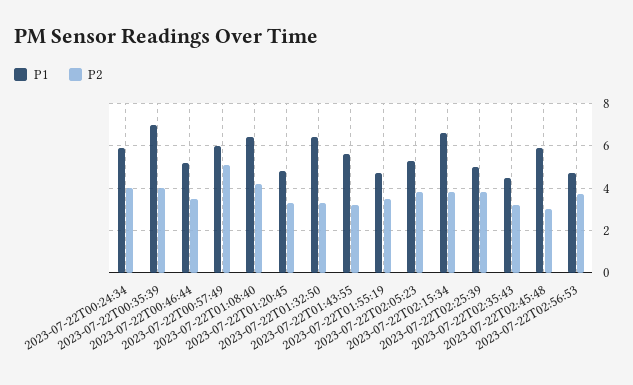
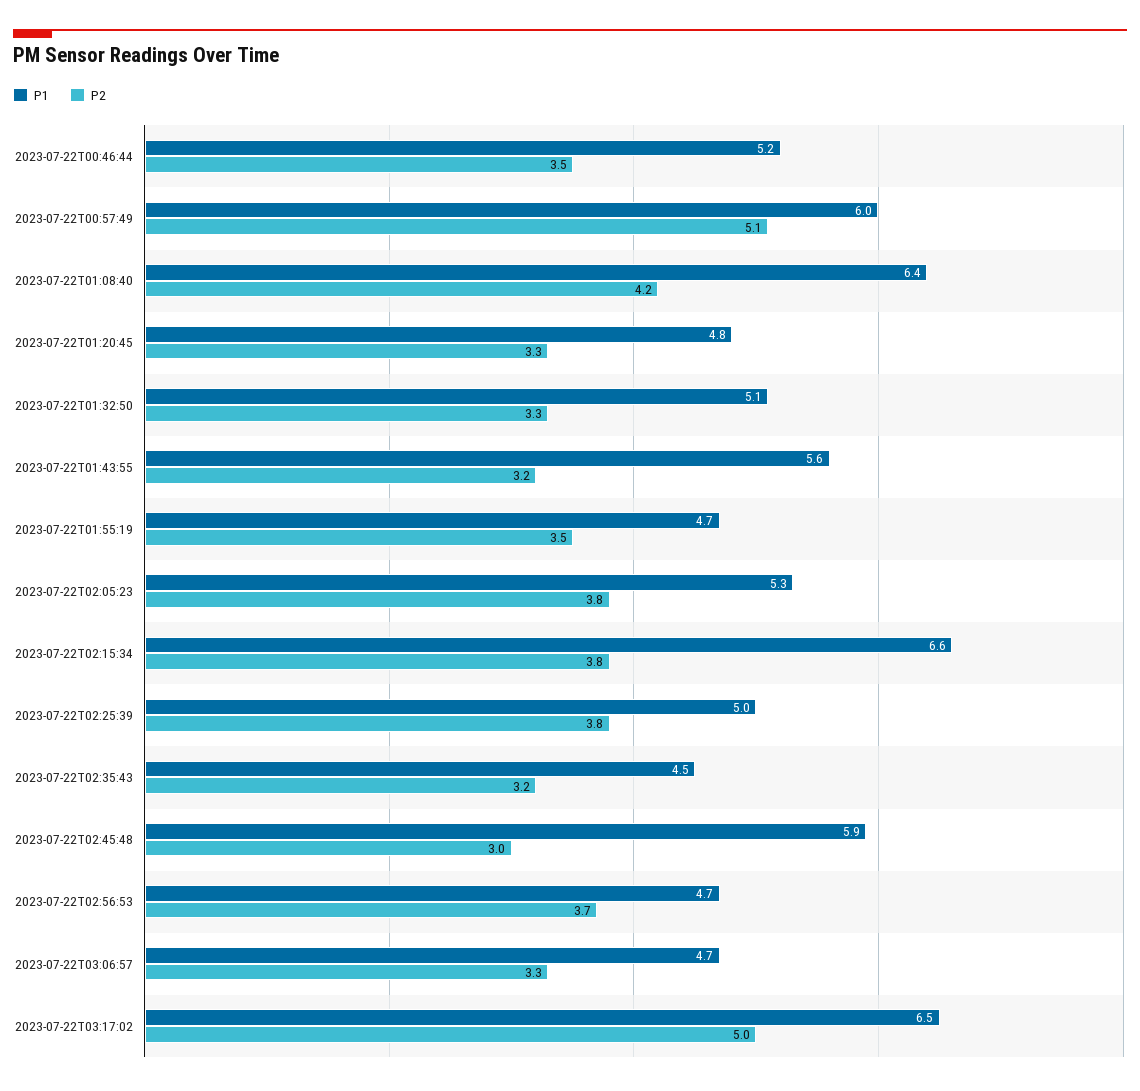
P1, 2023-07-22T00:24:34: 6 -> none
P2, 2023-07-22T00:24:34: 4 -> none
P1, 2023-07-22T00:35:39: 7 -> none
P2, 2023-07-22T00:35:39: 4 -> none
P1, 2023-07-22T01:32:50: 6.5 -> 5.1
P1, 2023-07-22T03:06:57: none -> 4.7
P2, 2023-07-22T03:06:57: none -> 3.3
P1, 2023-07-22T03:17:02: none -> 6.5
P2, 2023-07-22T03:17:02: none -> 5

